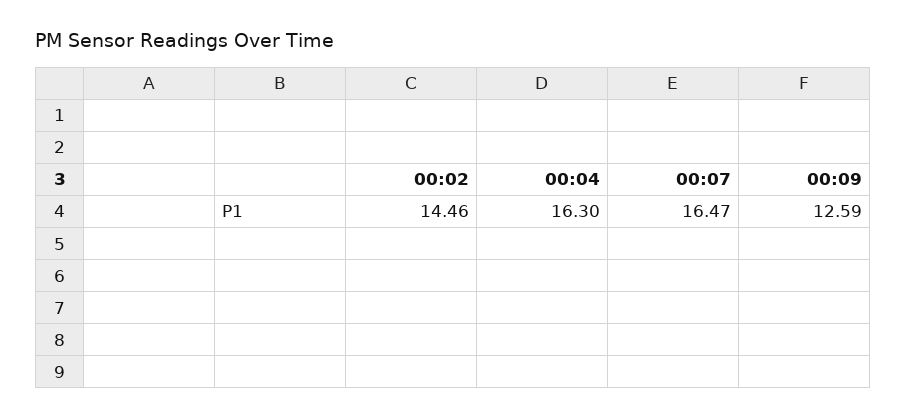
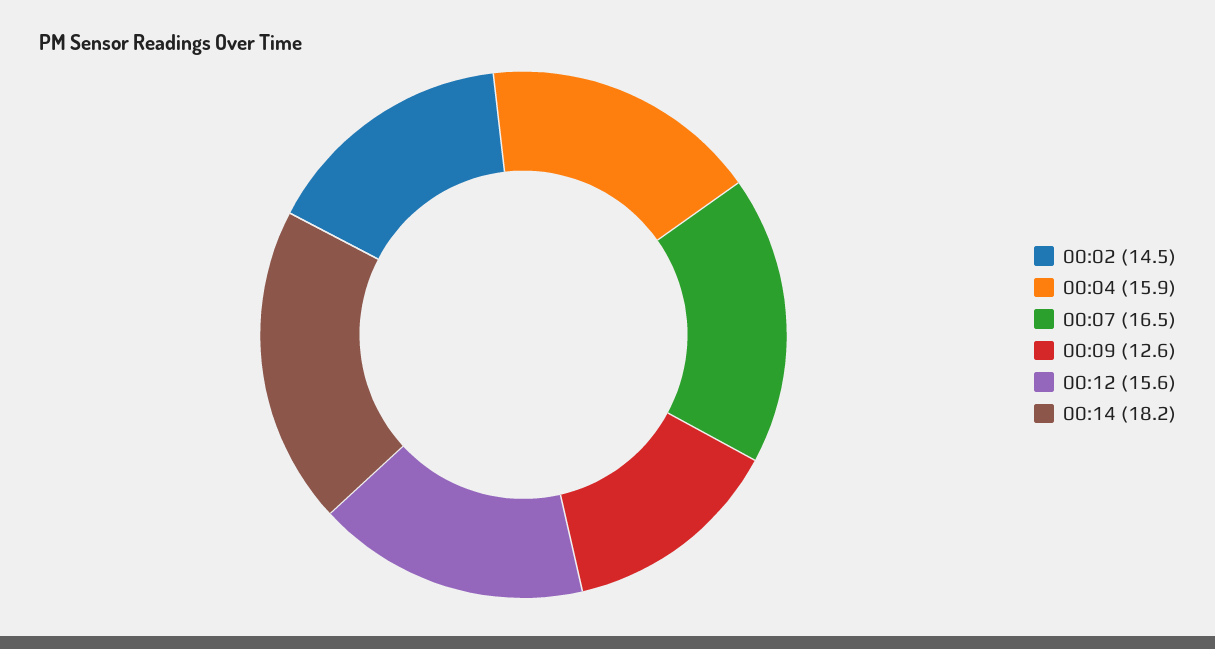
00:04: 16.3 -> 15.9
00:12: none -> 15.6
00:14: none -> 18.2

